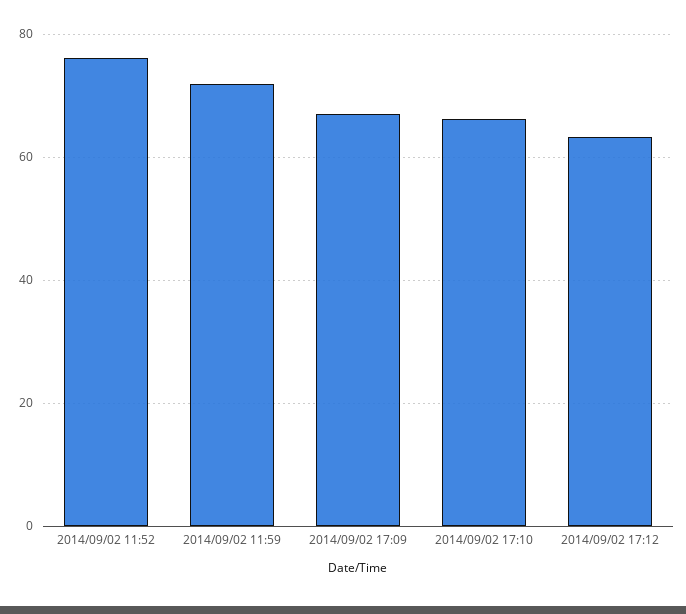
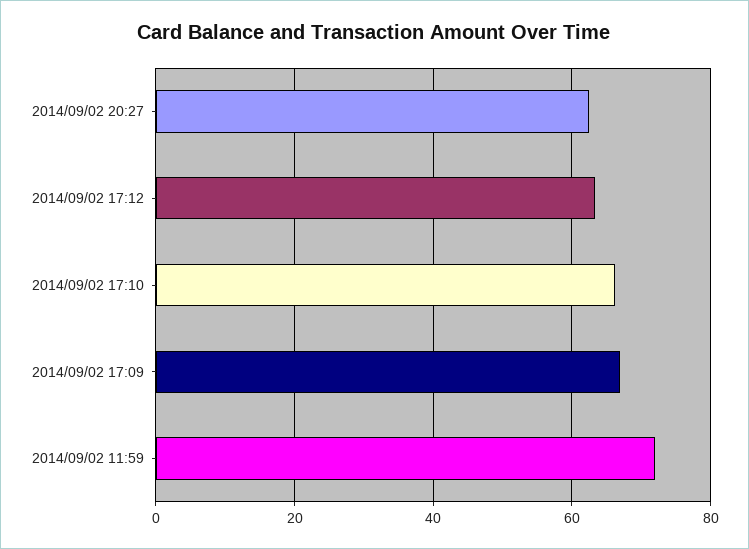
2014/09/02 11:52: 76 -> none
2014/09/02 20:27: none -> 62

